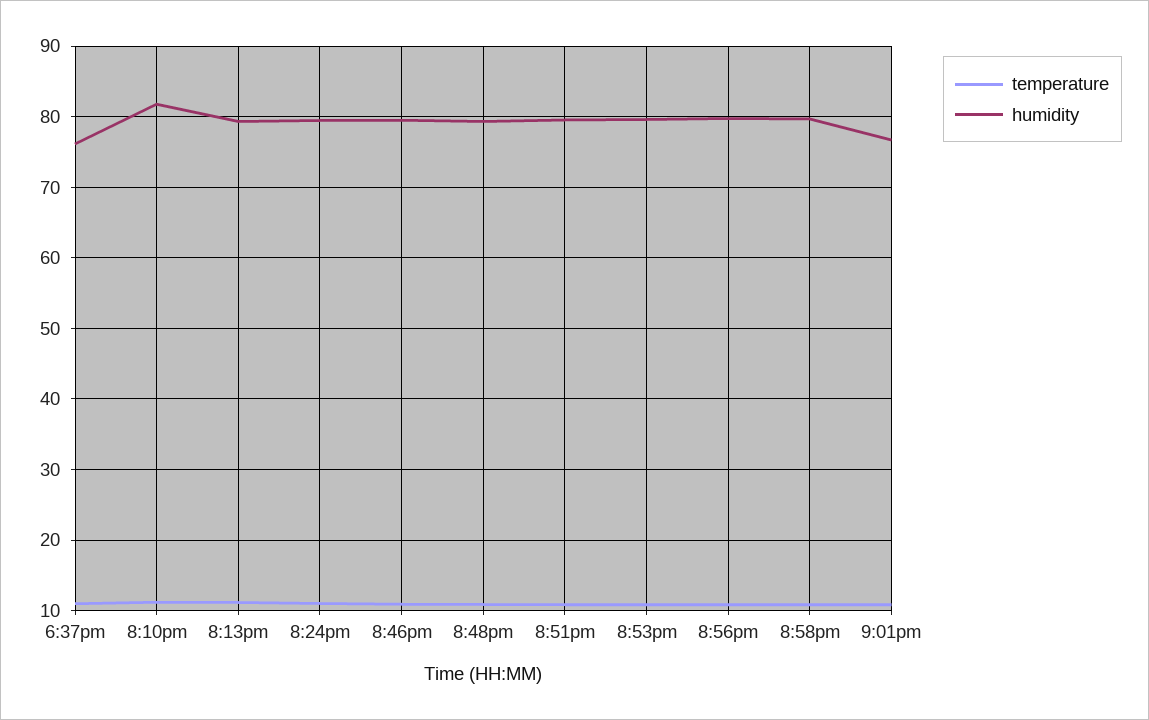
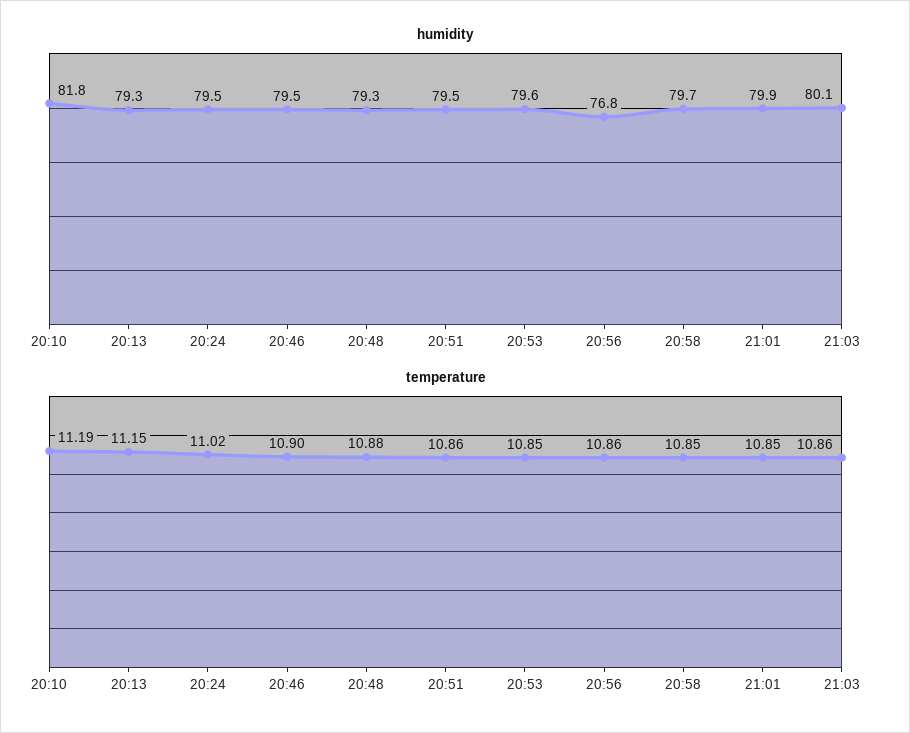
temperature, 6:37pm: 11 -> none
humidity, 6:37pm: 76 -> none
humidity, 8:56pm: 80 -> 76.8
humidity, 9:01pm: 77 -> 79.9
humidity, 21:03: none -> 80.1
temperature, 21:03: none -> 10.86

